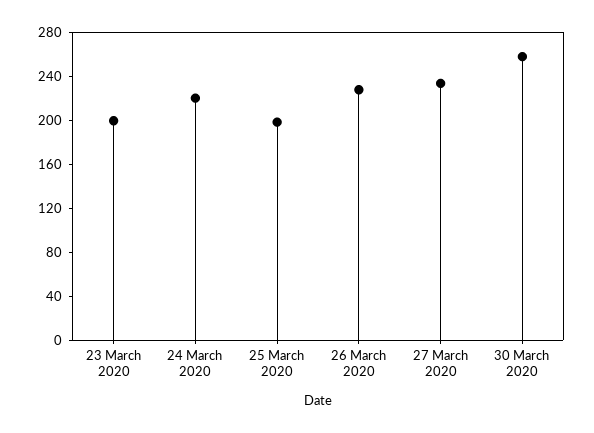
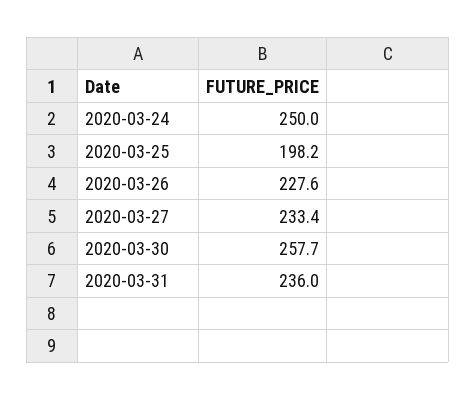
23 March 2020: 200 -> none
24 March 2020: 220 -> 250
2020-03-31: none -> 236

